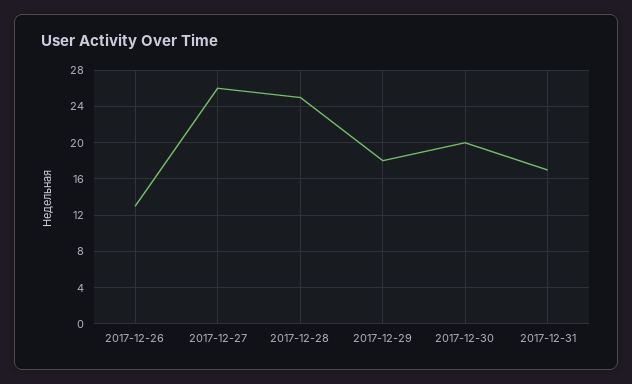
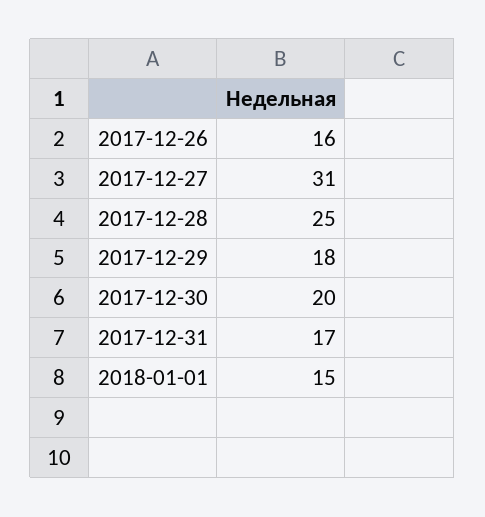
2017-12-26: 13 -> 16
2017-12-27: 26 -> 31
2018-01-01: none -> 15

